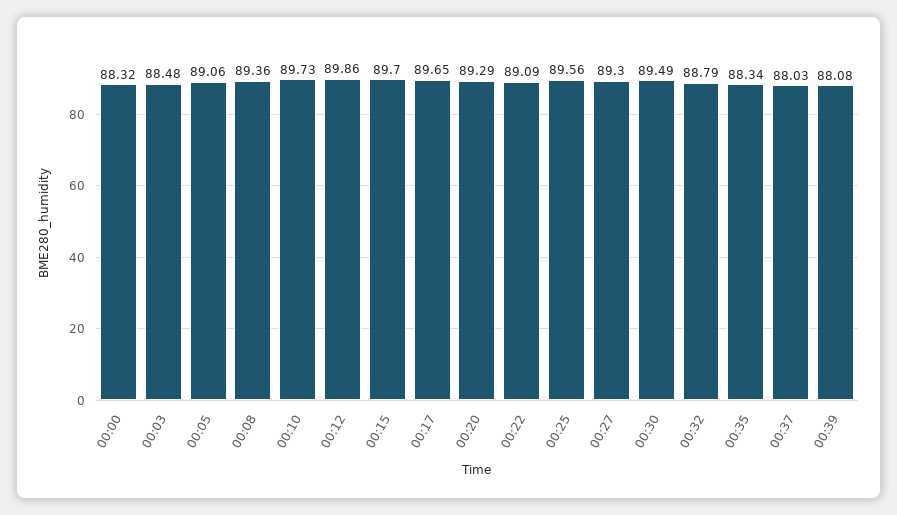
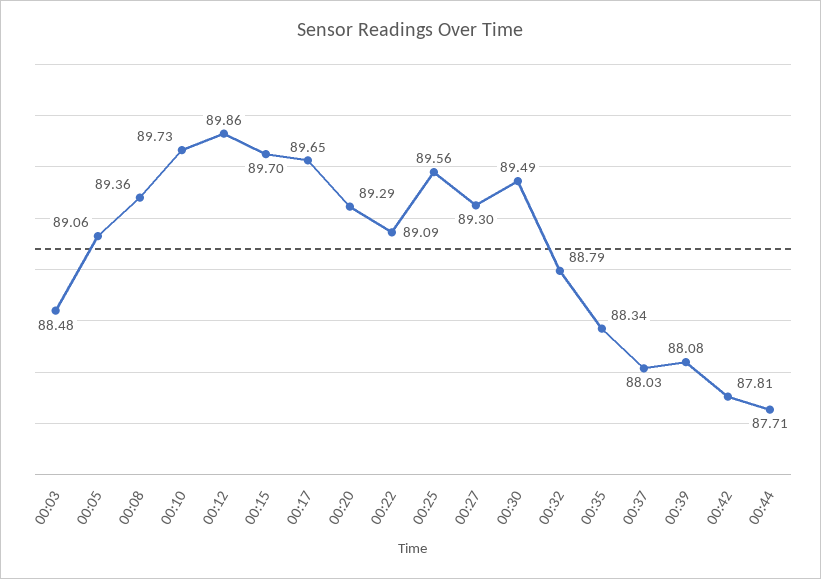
00:00: 88.32 -> none
00:42: none -> 87.81
00:44: none -> 87.71

